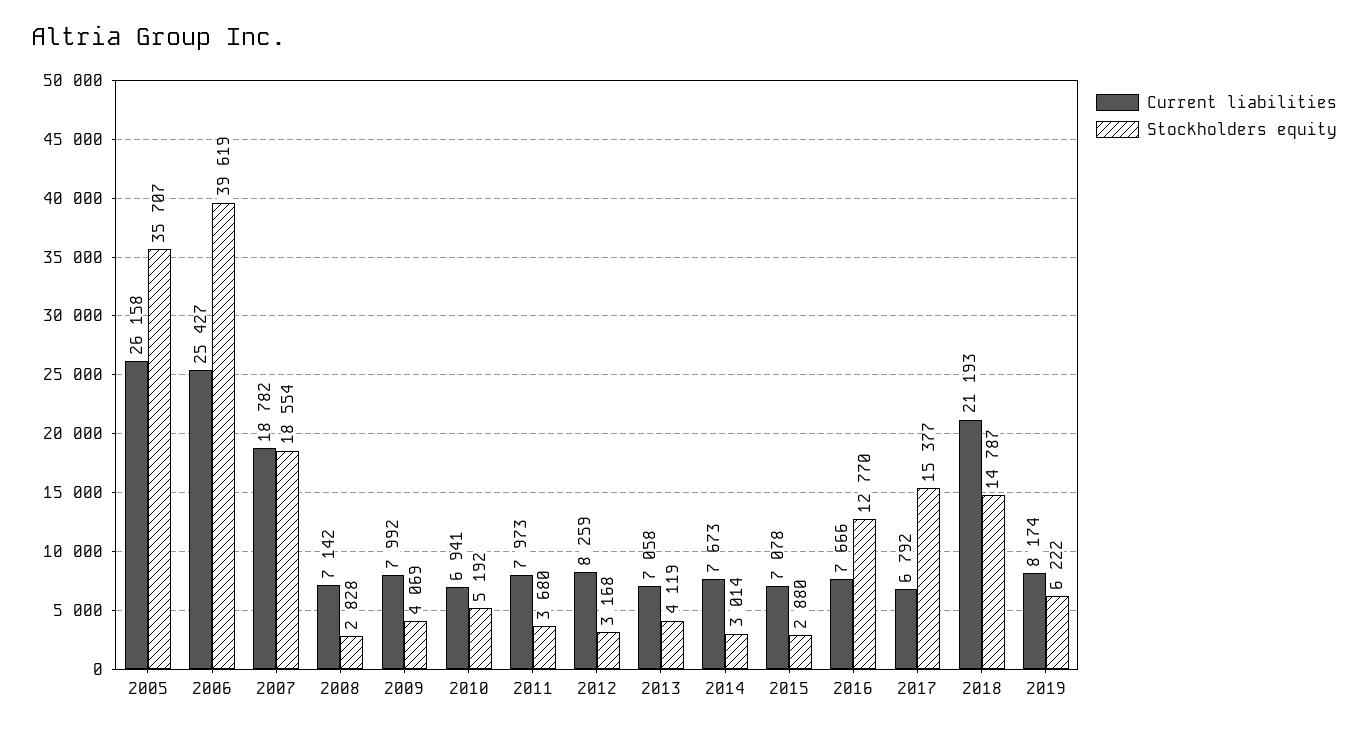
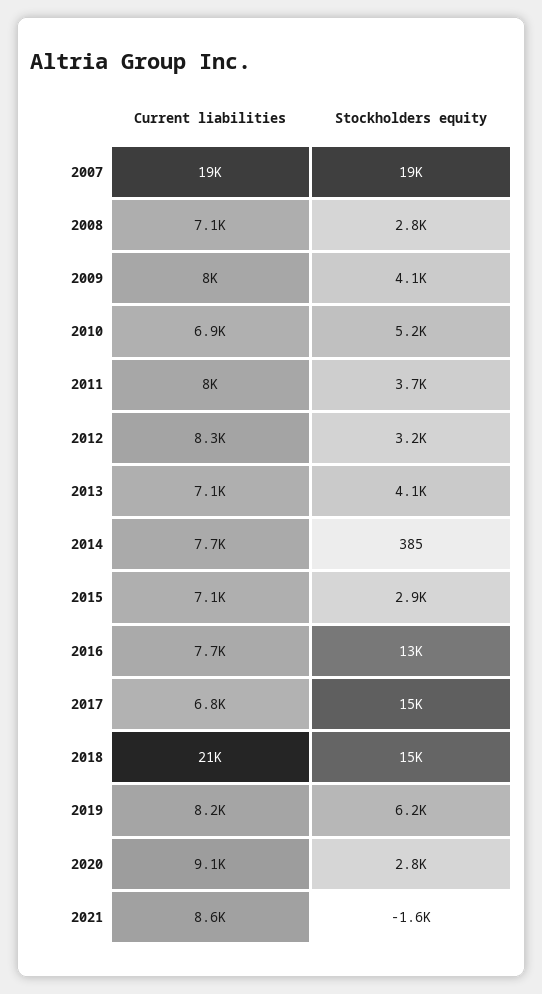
Current liabilities, 2005: 26158 -> none
Stockholders equity, 2005: 35707 -> none
Current liabilities, 2006: 25427 -> none
Stockholders equity, 2006: 39619 -> none
Stockholders equity, 2014: 3014 -> 385
Current liabilities, 2020: none -> 9100
Stockholders equity, 2020: none -> 2800
Current liabilities, 2021: none -> 8600
Stockholders equity, 2021: none -> -1600

